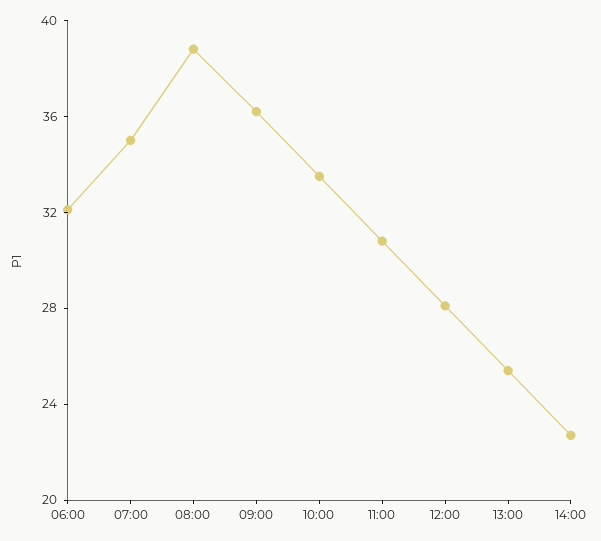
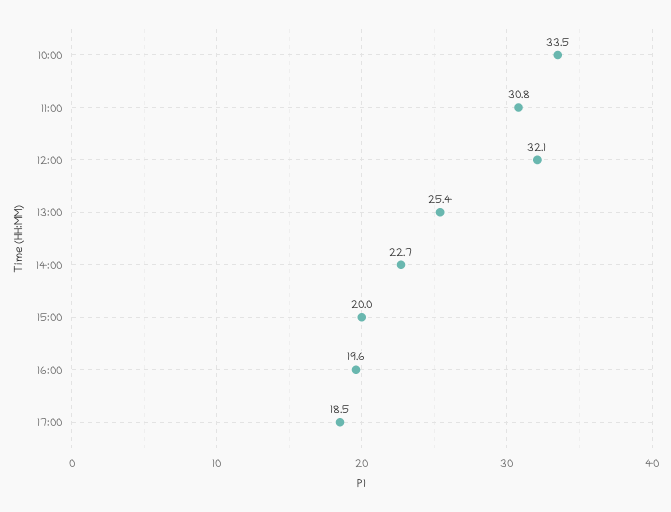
06:00: 32 -> none
07:00: 35 -> none
08:00: 39 -> none
09:00: 36 -> none
12:00: 28 -> 32.1
15:00: none -> 20
16:00: none -> 19.6
17:00: none -> 18.5

